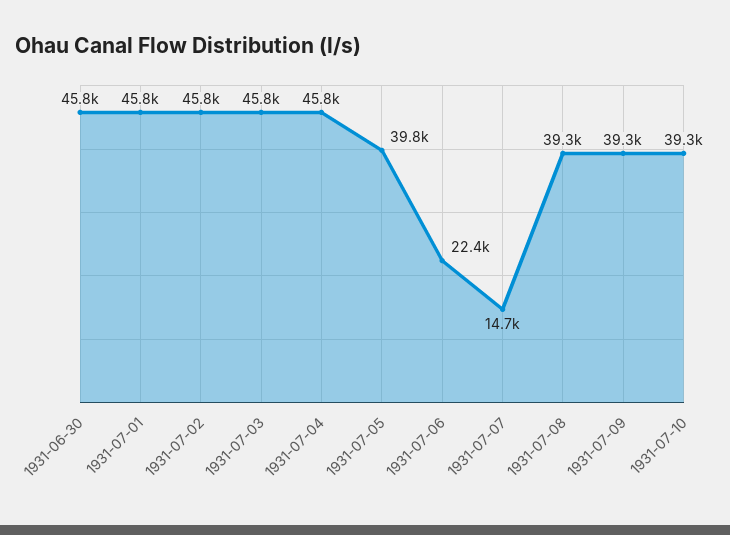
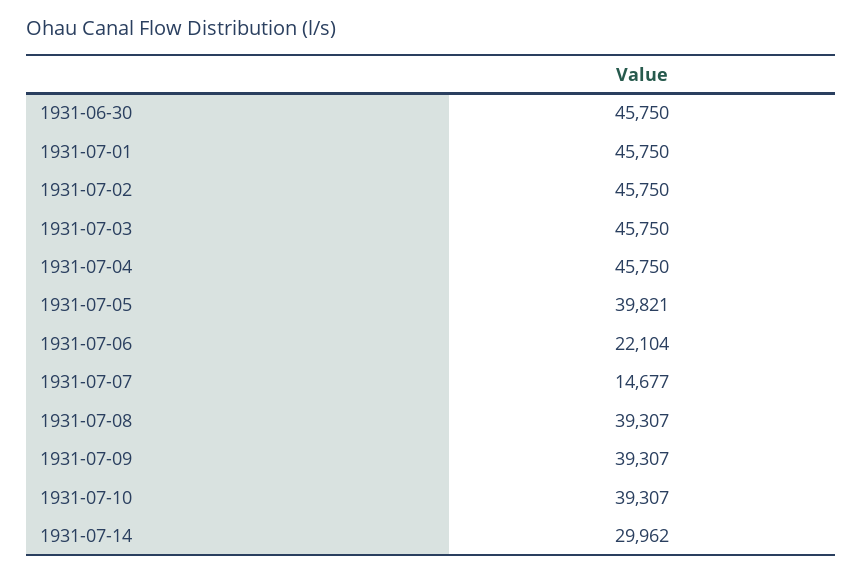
1931-07-06: 22400 -> 22104
1931-07-14: none -> 29962

